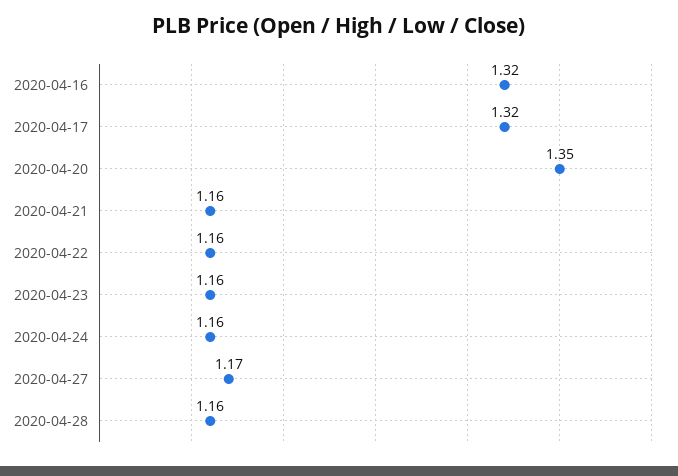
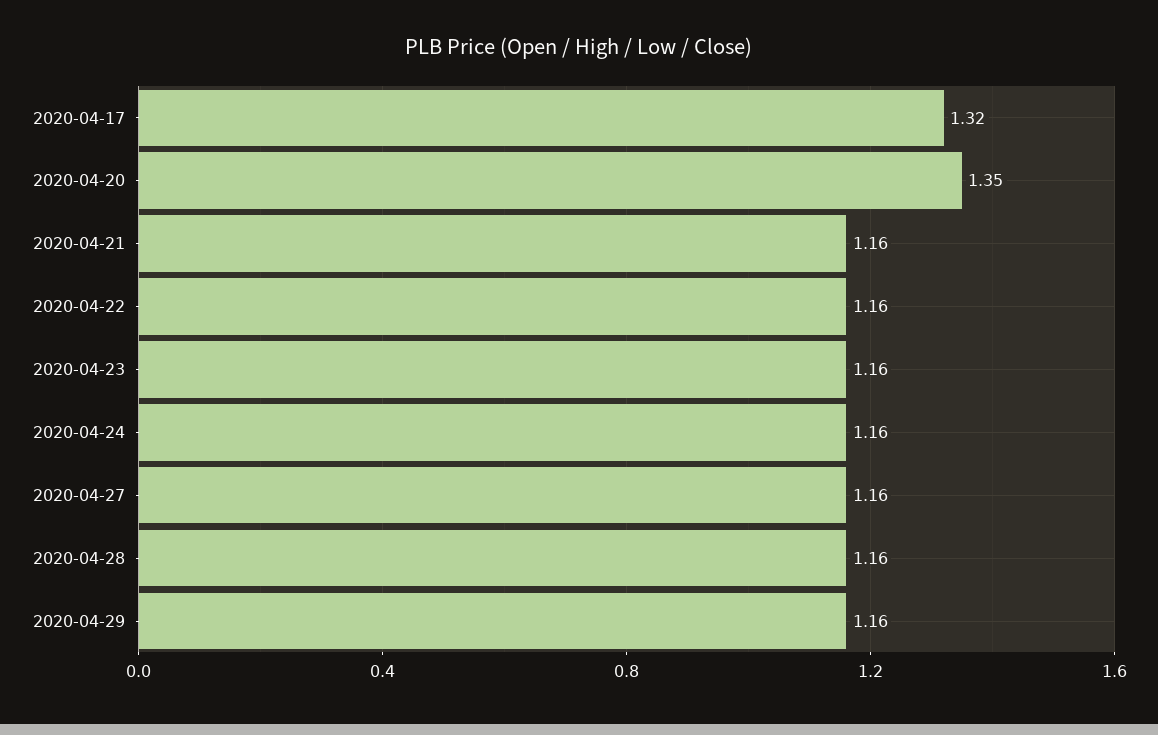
2020-04-16: 1.32 -> none
2020-04-27: 1.17 -> 1.16
2020-04-29: none -> 1.16

